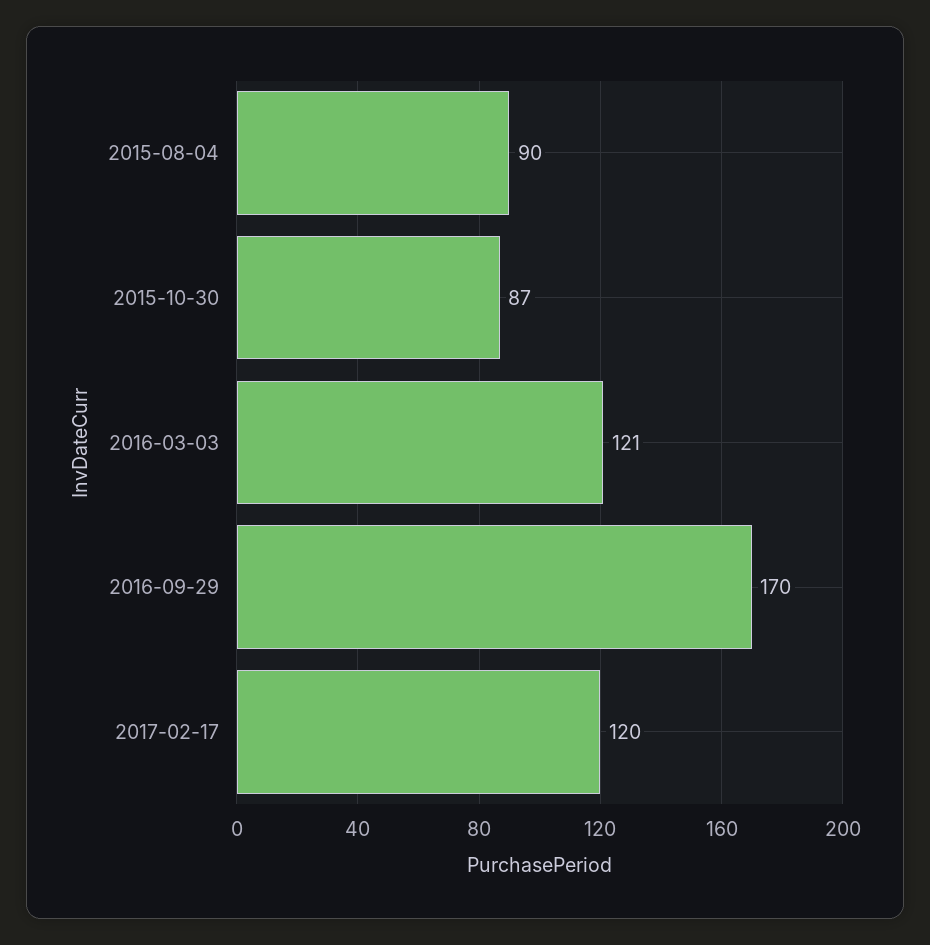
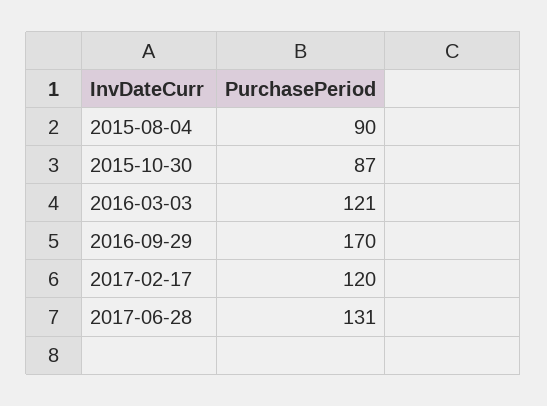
2017-06-28: none -> 131

